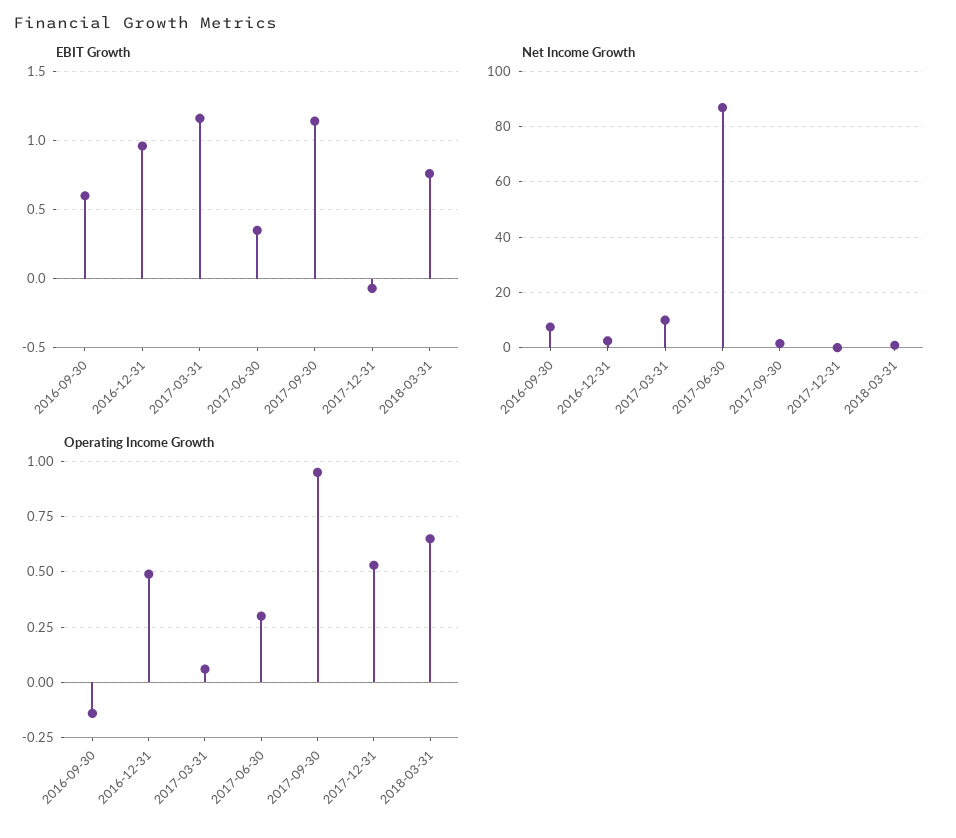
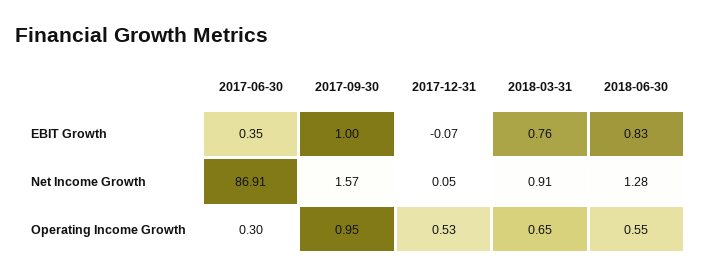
EBIT Growth, 2016-09-30: 0.6 -> none
EBIT Growth, 2016-12-31: 0.95 -> none
EBIT Growth, 2017-03-31: 1.15 -> none
EBIT Growth, 2017-09-30: 1.15 -> 1
Net Income Growth, 2016-09-30: 7.5 -> none
Net Income Growth, 2016-12-31: 2.5 -> none
Net Income Growth, 2017-03-31: 10 -> none
Operating Income Growth, 2016-09-30: -0.15 -> none
Operating Income Growth, 2016-12-31: 0.5 -> none
Operating Income Growth, 2017-03-31: 0.05 -> none
EBIT Growth, 2018-06-30: none -> 0.83
Net Income Growth, 2018-06-30: none -> 1.28
Operating Income Growth, 2018-06-30: none -> 0.55

